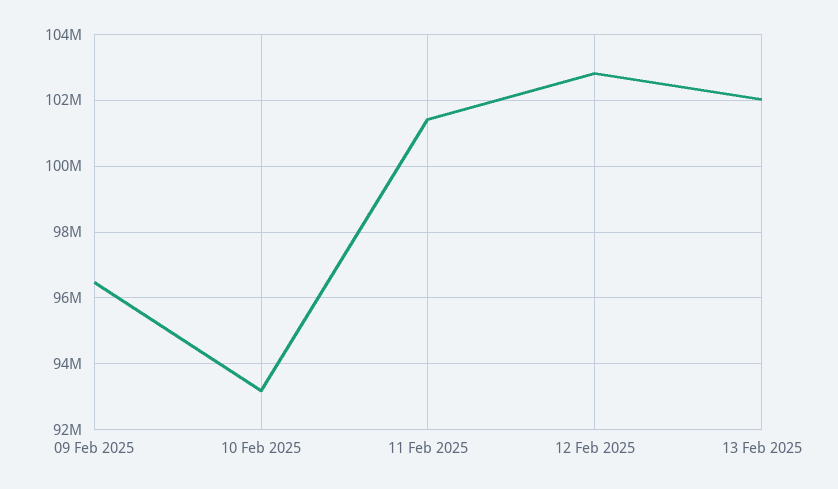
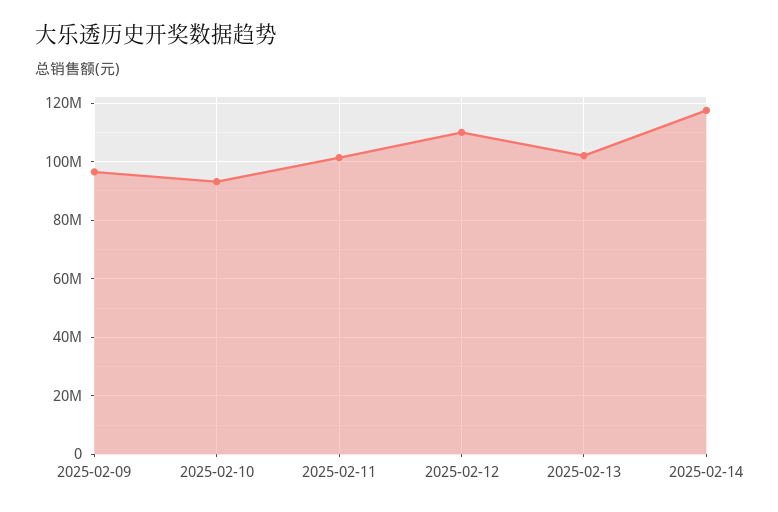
12 Feb 2025: 102800000 -> 110000000
2025-02-14: none -> 117500000

